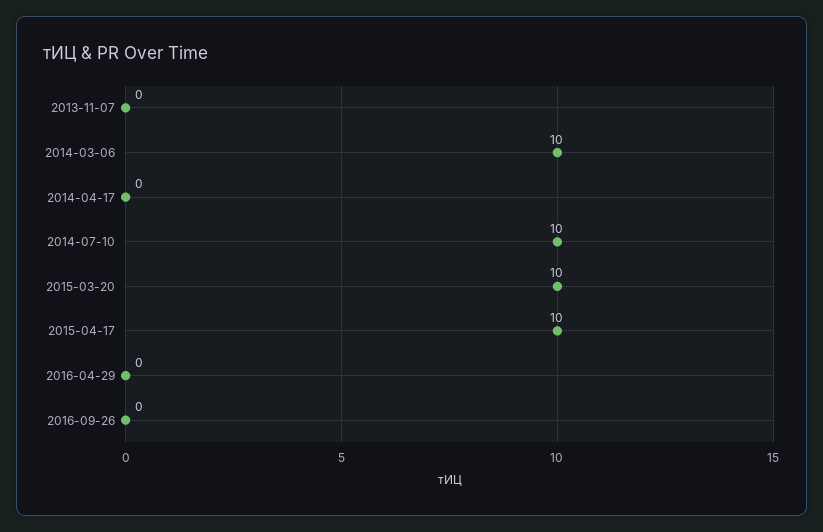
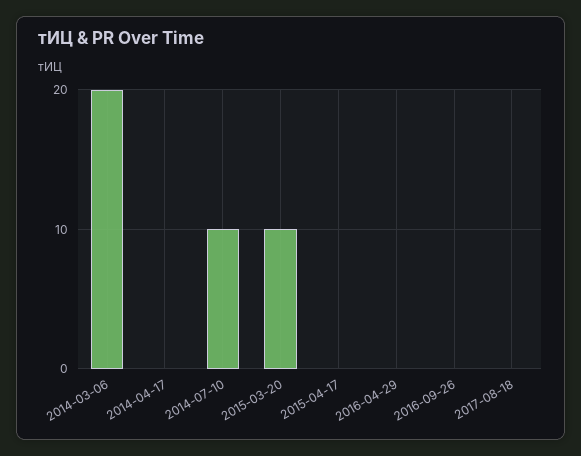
2013-11-07: 0 -> none
2014-03-06: 10 -> 20
2015-04-17: 10 -> 0
2017-08-18: none -> 0

